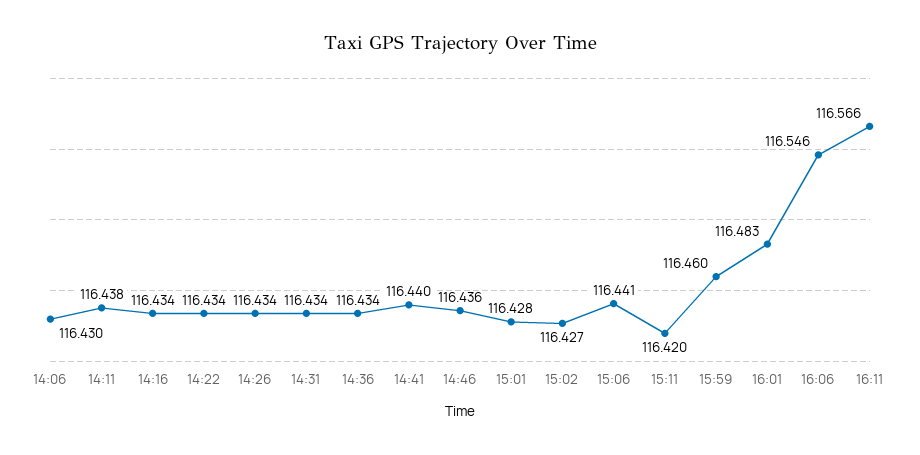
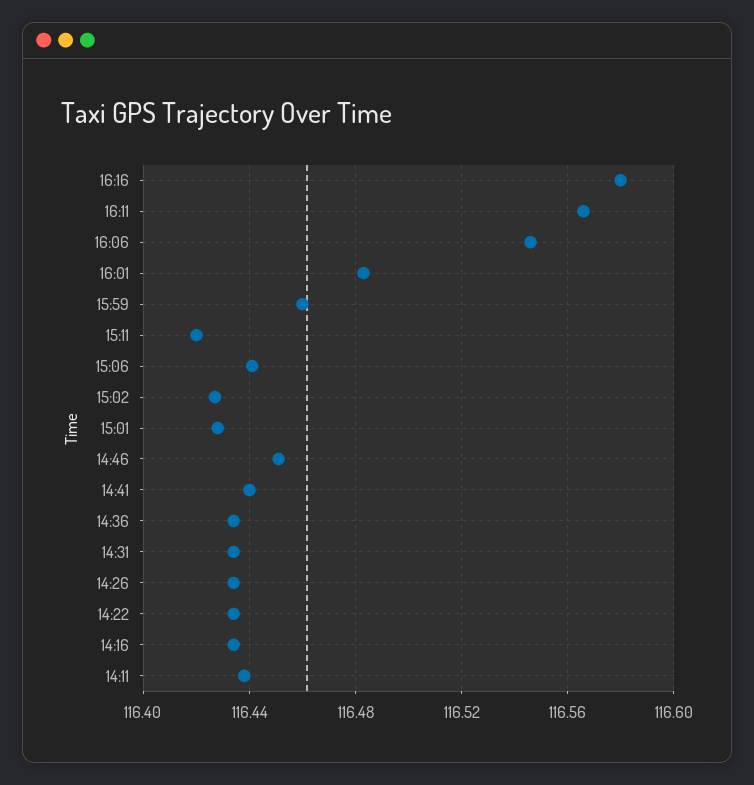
14:06: 116.43 -> none
14:46: 116.436 -> 116.45
16:16: none -> 116.58

